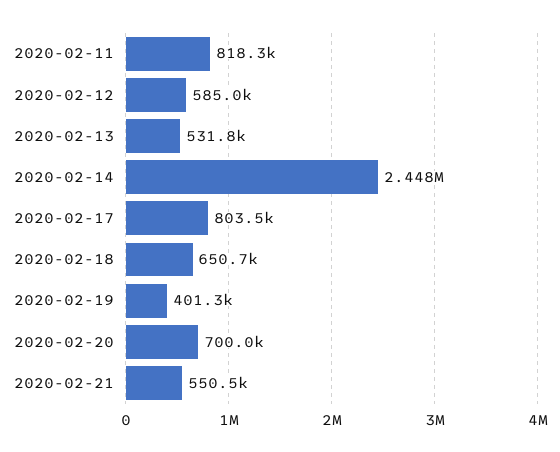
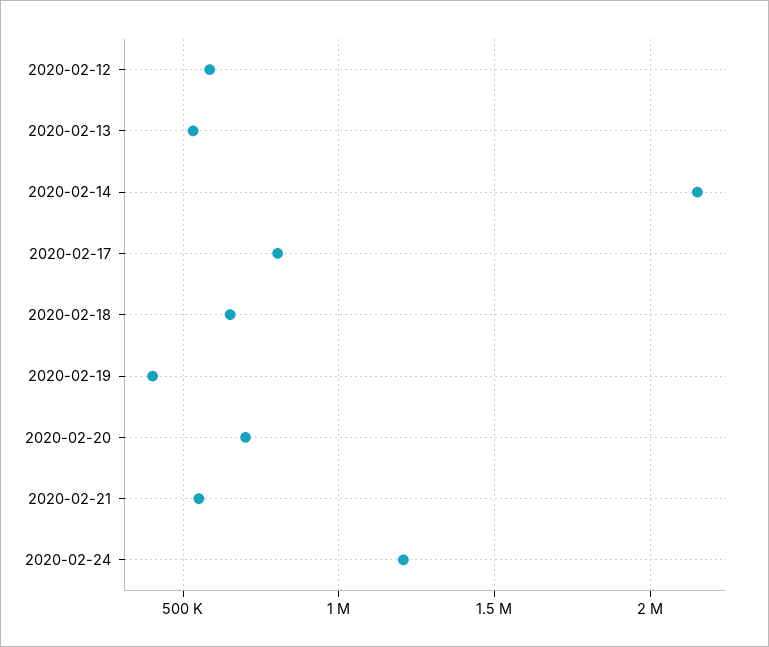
2020-02-11: 818300 -> none
2020-02-14: 2448000 -> 2150000
2020-02-24: none -> 1200000

